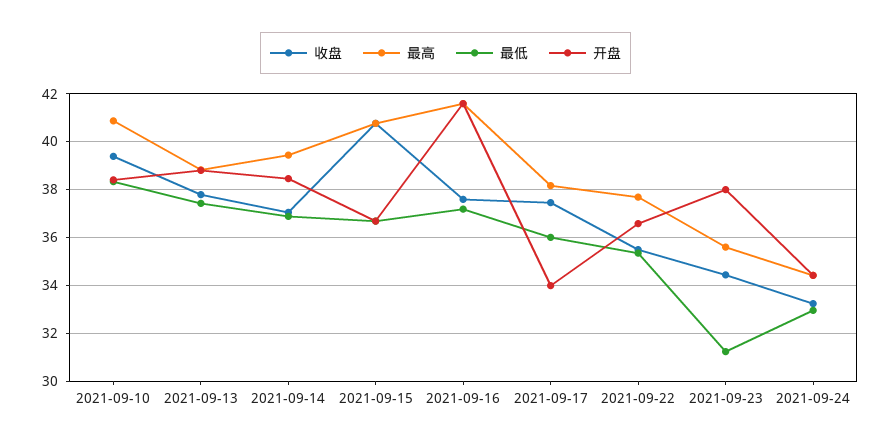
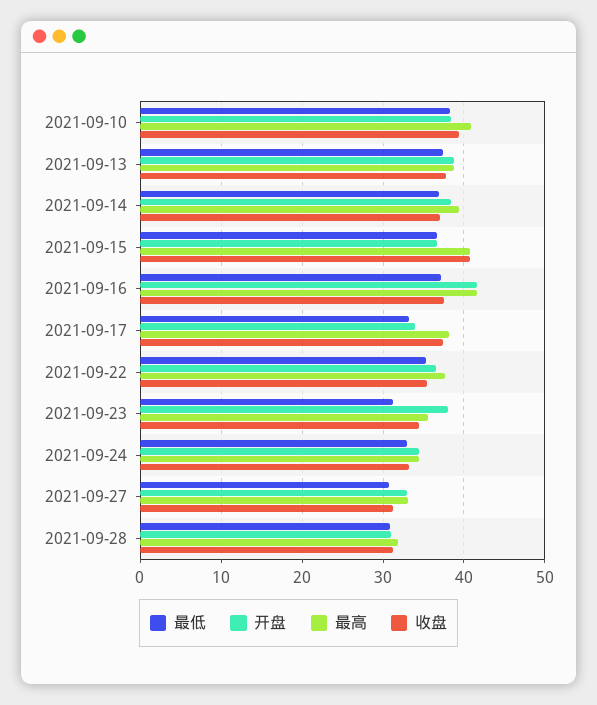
最低, 2021-09-17: 36 -> 33
最低, 2021-09-27: none -> 31
开盘, 2021-09-27: none -> 33
最高, 2021-09-27: none -> 33
收盘, 2021-09-27: none -> 31
最低, 2021-09-28: none -> 31
开盘, 2021-09-28: none -> 31
最高, 2021-09-28: none -> 32
收盘, 2021-09-28: none -> 31

